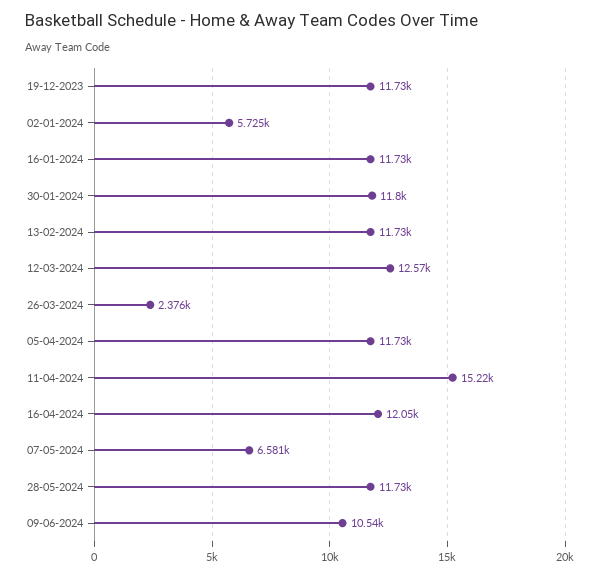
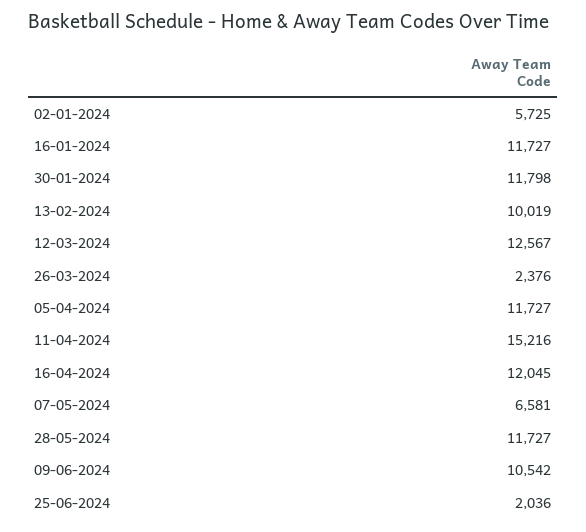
19-12-2023: 11730 -> none
13-02-2024: 11730 -> 10019
25-06-2024: none -> 2036

